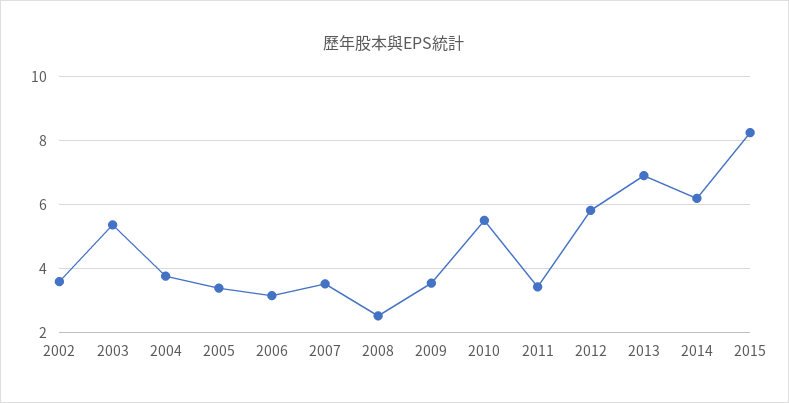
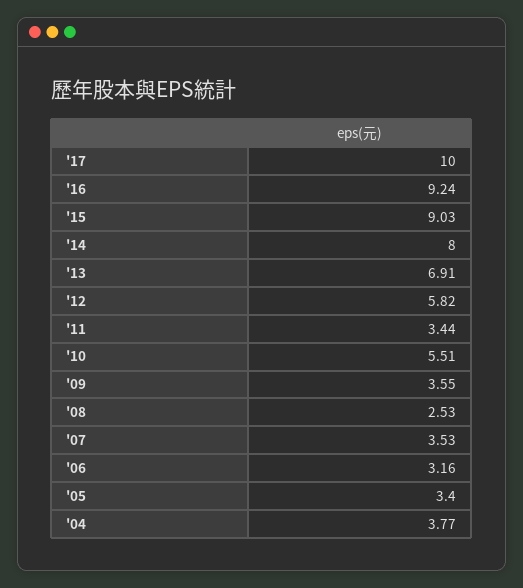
2002: 3.6 -> none
2003: 5.4 -> none
2014: 6.2 -> 8
2015: 8.2 -> 9.03
'17: none -> 10
'16: none -> 9.24

